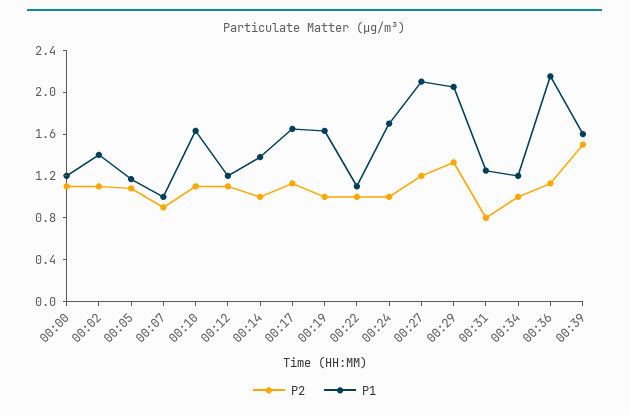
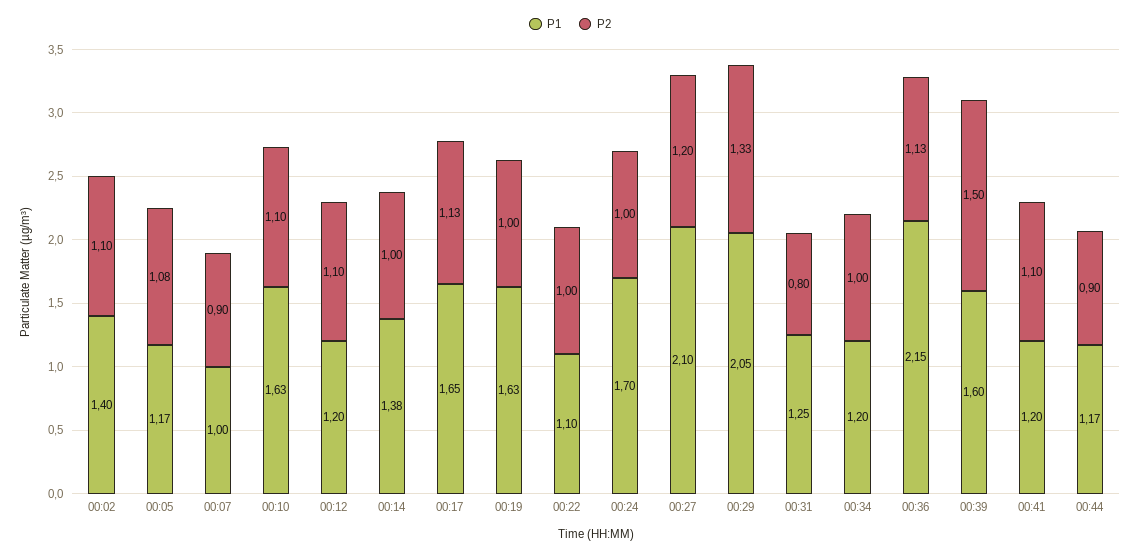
P2, 00:00: 1.1 -> none
P1, 00:00: 1.2 -> none
P1, 00:41: none -> 1.2
P2, 00:41: none -> 1.1
P1, 00:44: none -> 1.17
P2, 00:44: none -> 0.9

